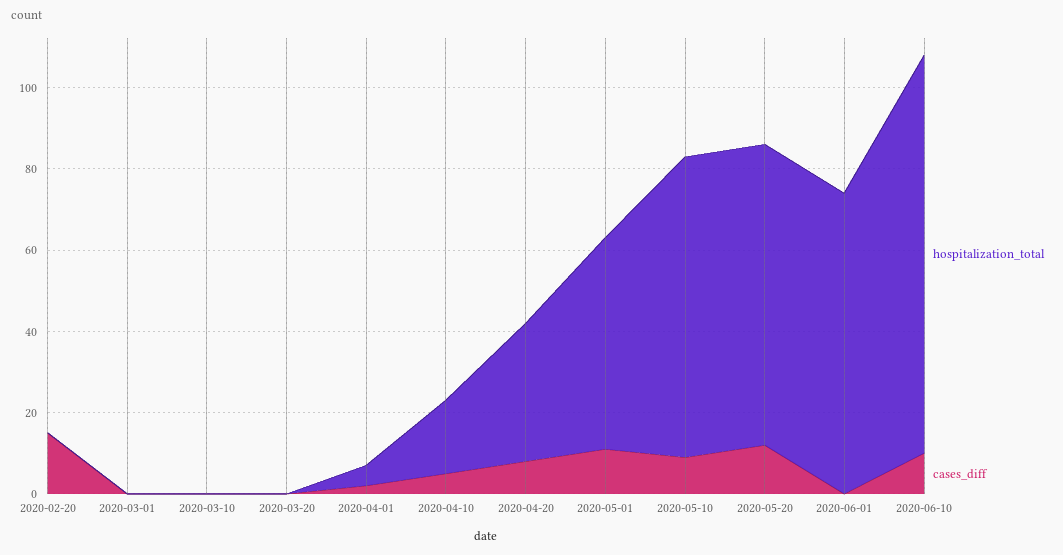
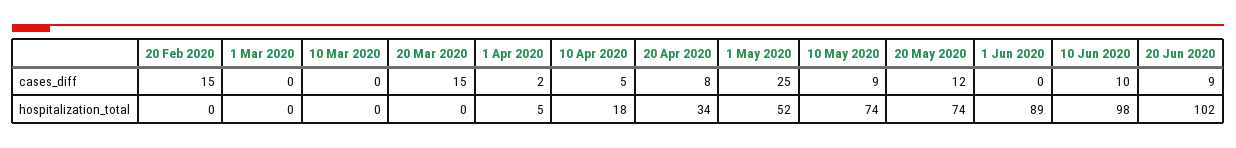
cases_diff, 2020-03-20: 0 -> 15
cases_diff, 2020-05-01: 10 -> 25
hospitalization_total, 2020-06-01: 75 -> 89
cases_diff, 20 Jun 2020: none -> 9
hospitalization_total, 20 Jun 2020: none -> 102

